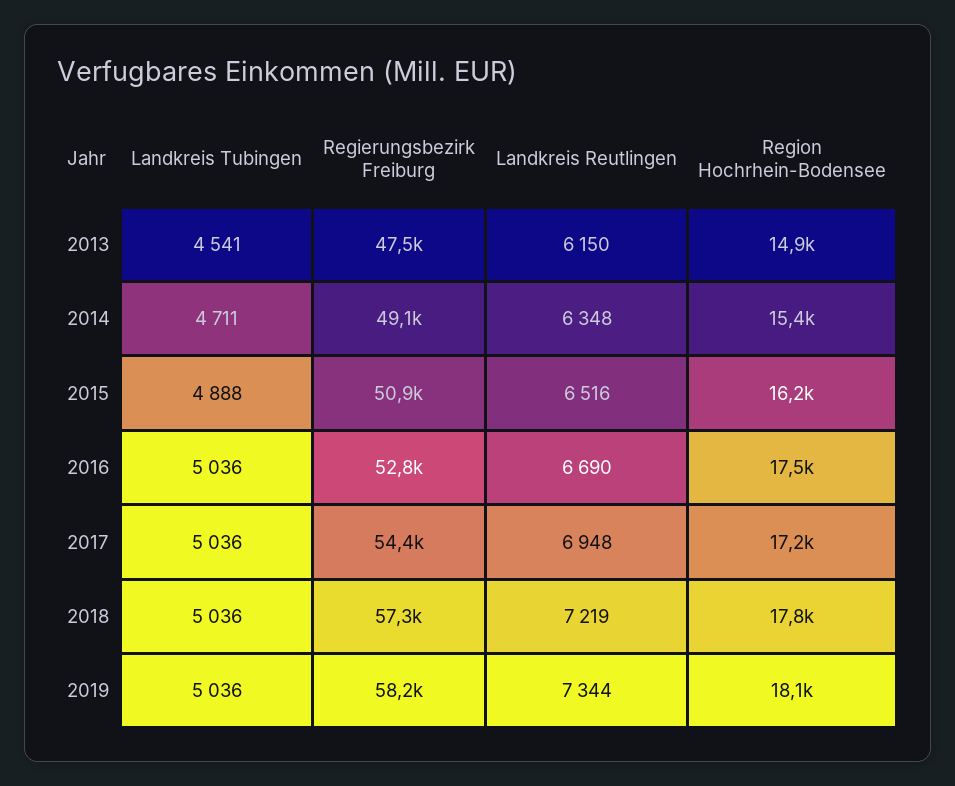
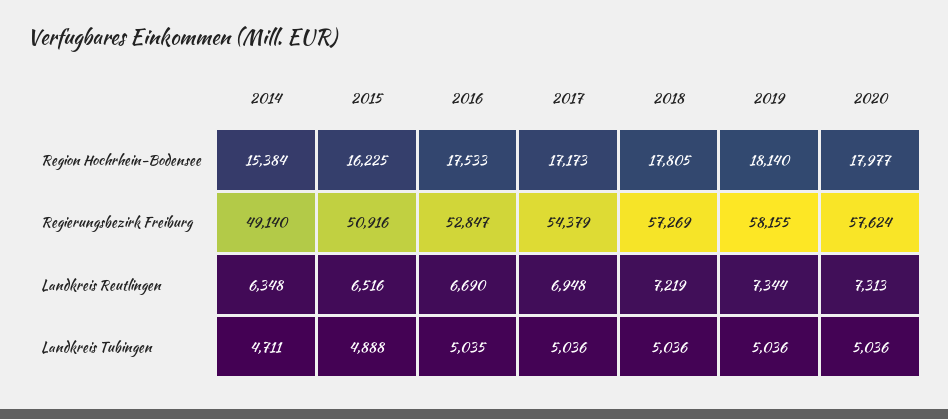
Landkreis Tubingen, 2013: 4541 -> none
Regierungsbezirk Freiburg, 2013: 47500 -> none
Landkreis Reutlingen, 2013: 6150 -> none
Region Hochrhein-Bodensee, 2013: 14900 -> none
Landkreis Tubingen, 2016: 5036 -> 5035
Region Hochrhein-Bodensee, 2020: none -> 17977
Regierungsbezirk Freiburg, 2020: none -> 57624
Landkreis Reutlingen, 2020: none -> 7313
Landkreis Tubingen, 2020: none -> 5036

